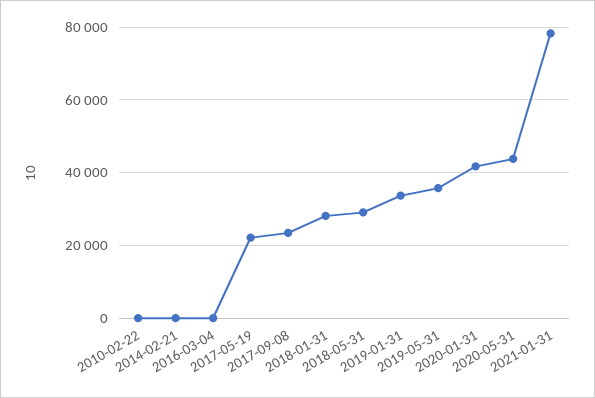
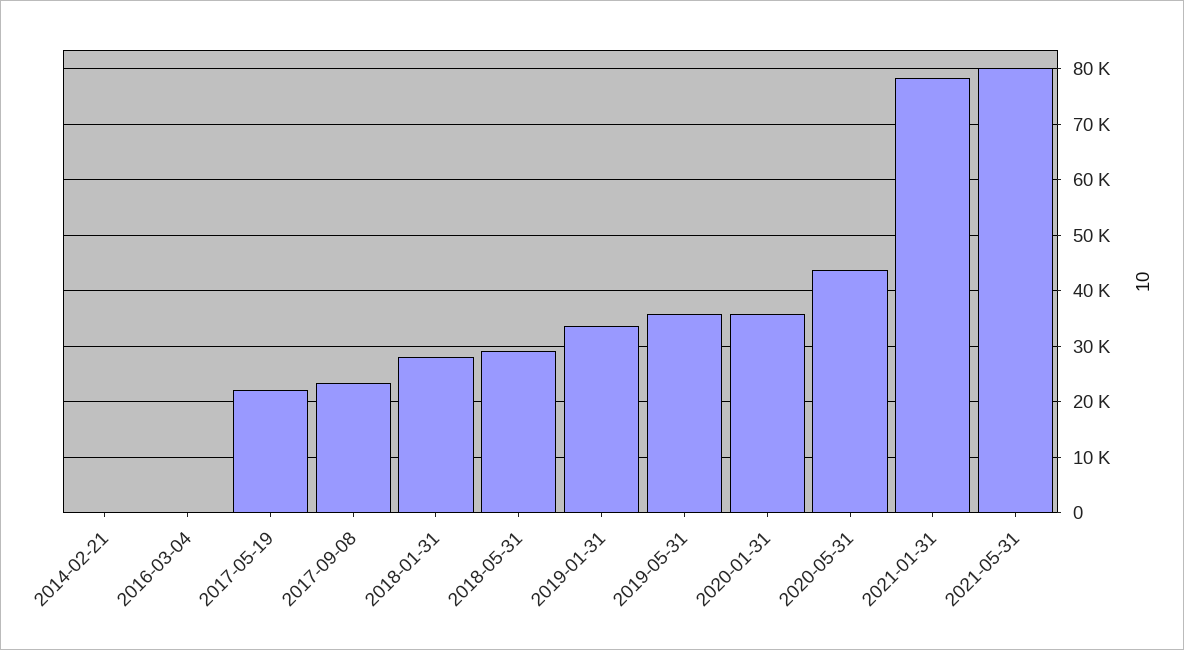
2010-02-22: 0 -> none
2020-01-31: 42000 -> 36000
2021-05-31: none -> 80000

